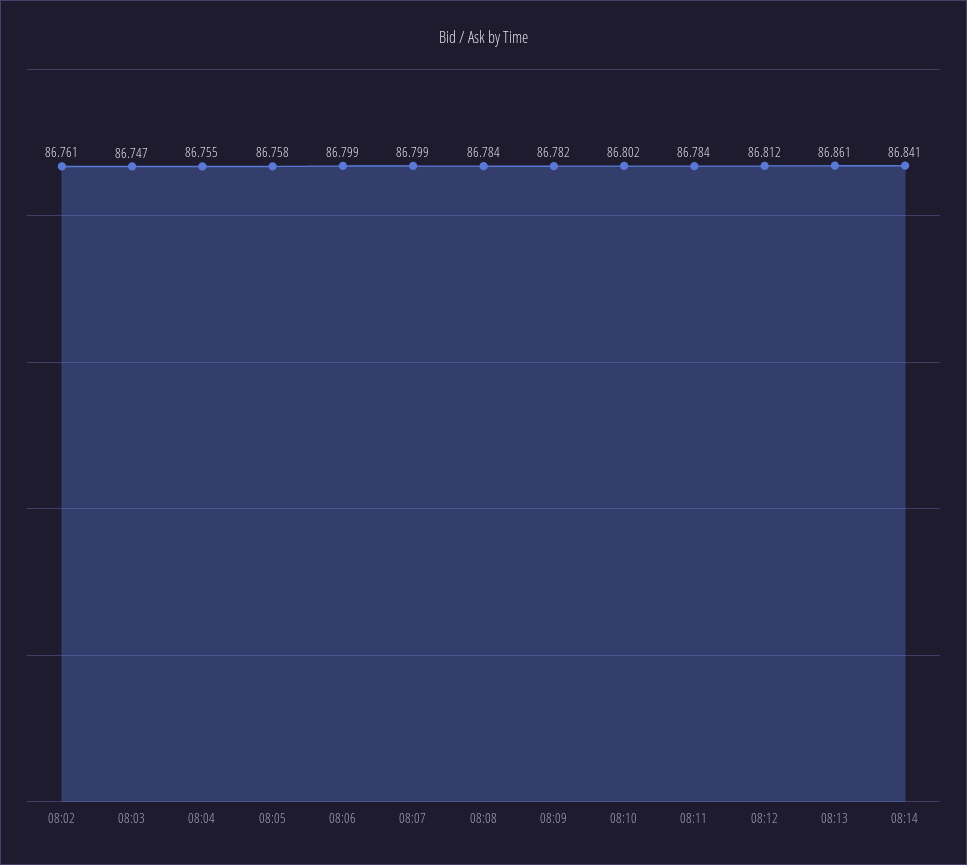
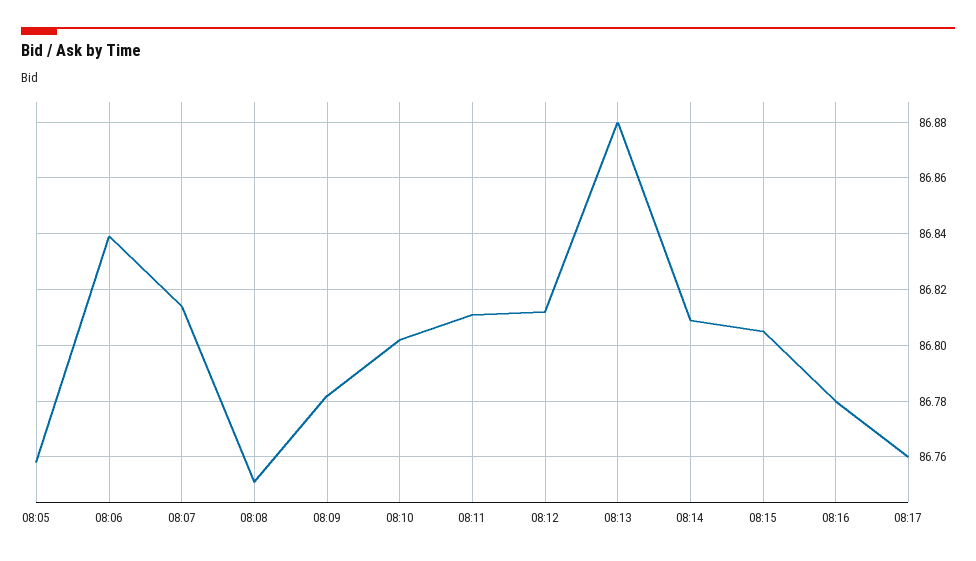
08:02: 86.761 -> none
08:03: 86.747 -> none
08:04: 86.755 -> none
08:06: 86.799 -> 86.84
08:07: 86.799 -> 86.815
08:08: 86.784 -> 86.75
08:11: 86.784 -> 86.81
08:13: 86.861 -> 86.88
08:14: 86.841 -> 86.81
08:15: none -> 86.805
08:16: none -> 86.78
08:17: none -> 86.76

